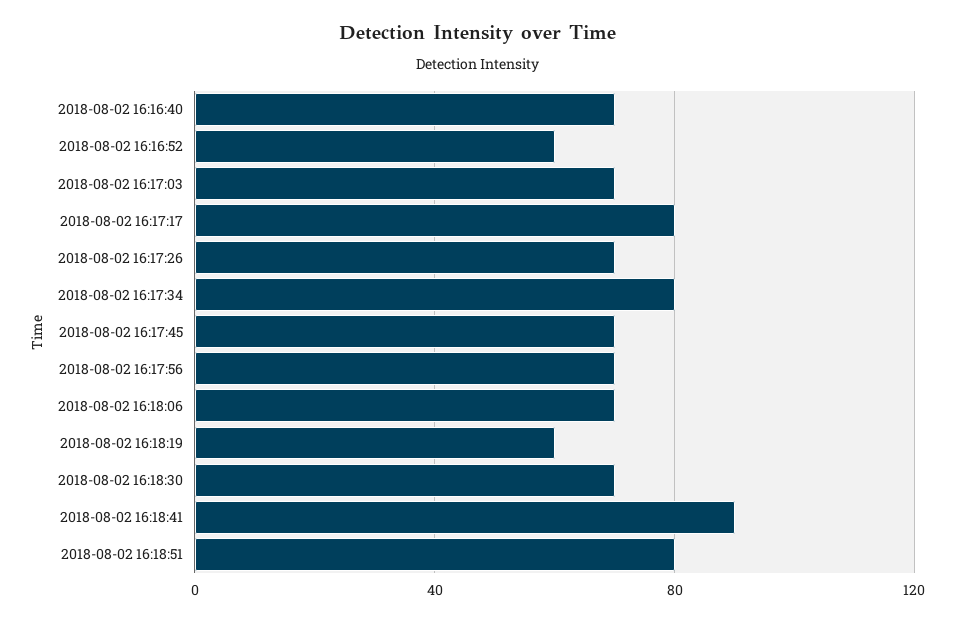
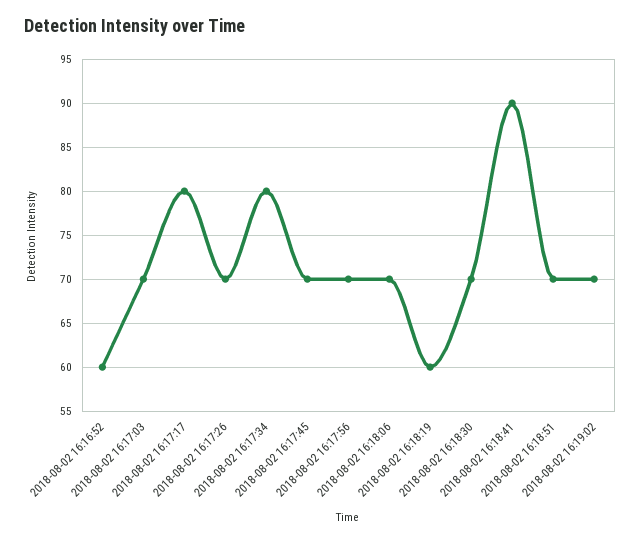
2018-08-02 16:16:40: 70 -> none
2018-08-02 16:18:51: 80 -> 70
2018-08-02 16:19:02: none -> 70

